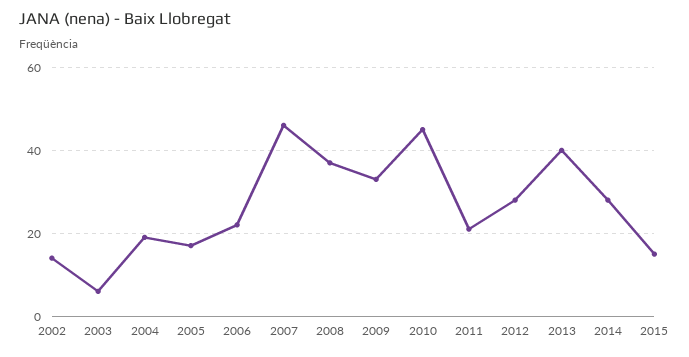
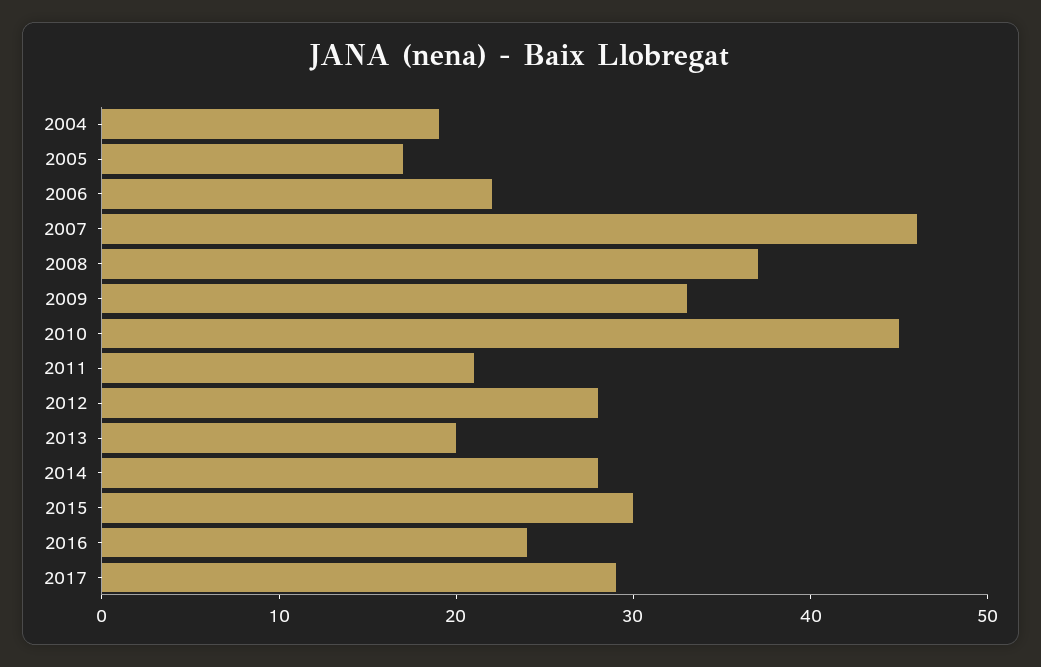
2002: 15 -> none
2003: 5 -> none
2013: 40 -> 20
2015: 15 -> 30
2016: none -> 24
2017: none -> 29

